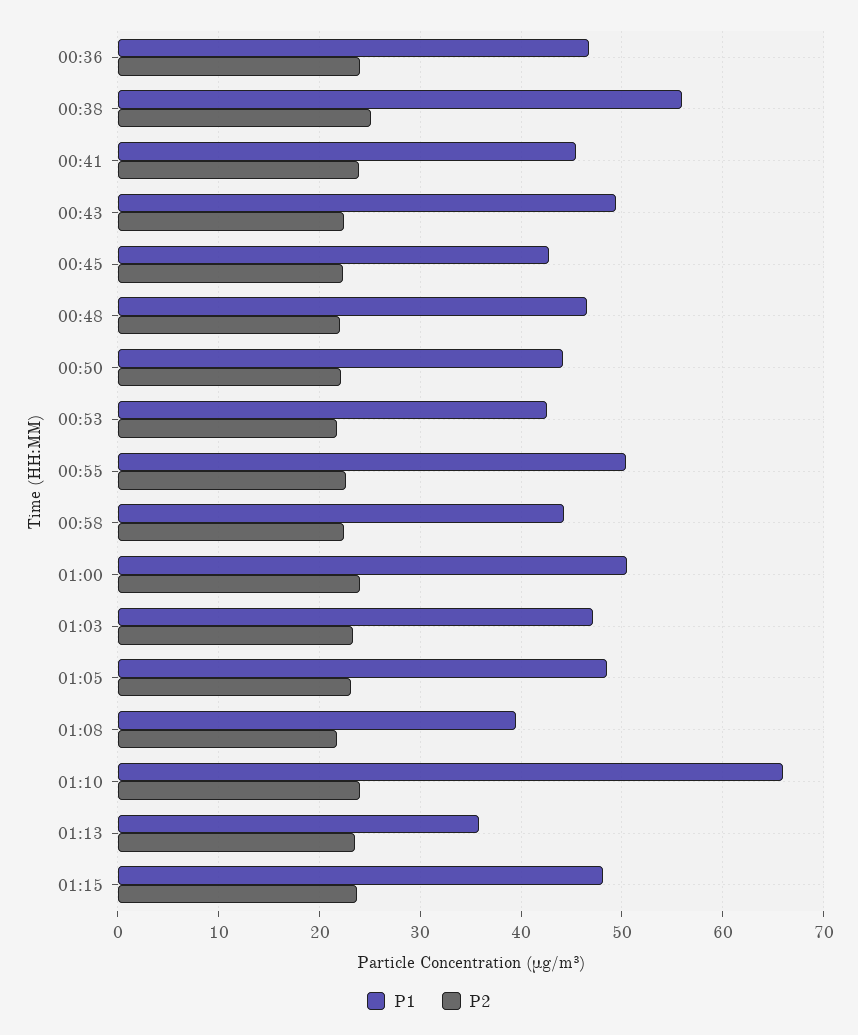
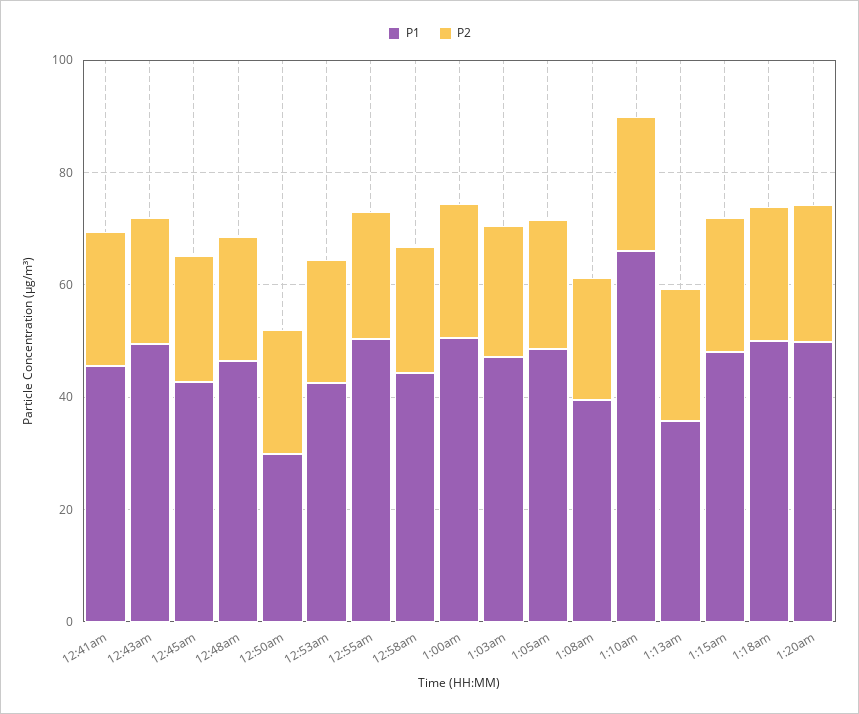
P1, 00:36: 47 -> none
P2, 00:36: 24 -> none
P1, 00:38: 56 -> none
P2, 00:38: 25 -> none
P1, 00:50: 44 -> 30
P1, 1:18am: none -> 50
P2, 1:18am: none -> 25
P1, 1:20am: none -> 50
P2, 1:20am: none -> 25

